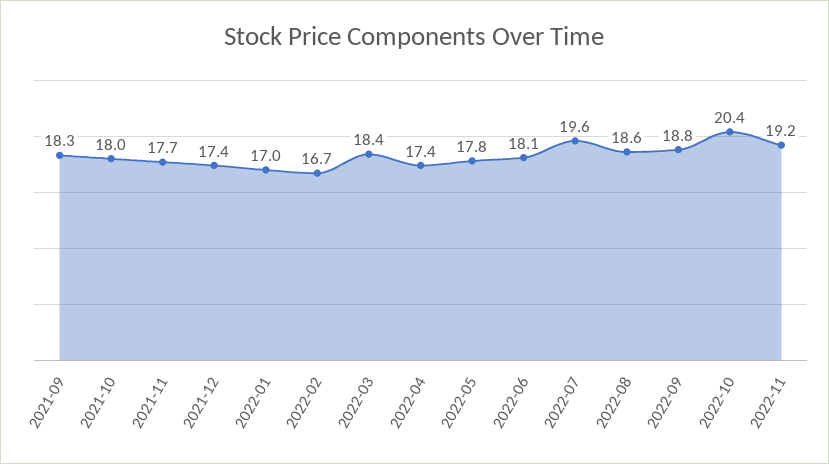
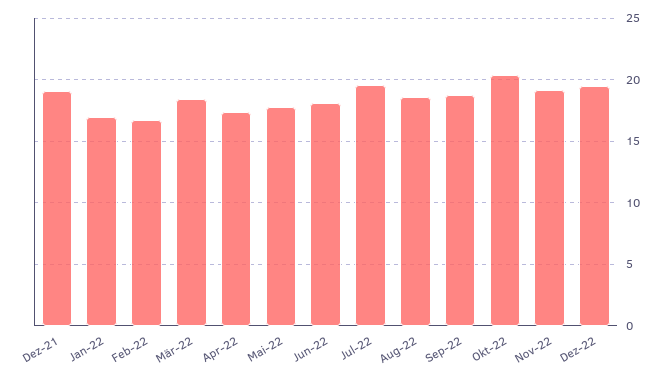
2021-09: 18.3 -> none
2021-10: 18 -> none
2021-11: 17.7 -> none
2021-12: 17.4 -> 19
Dez-22: none -> 19.5

